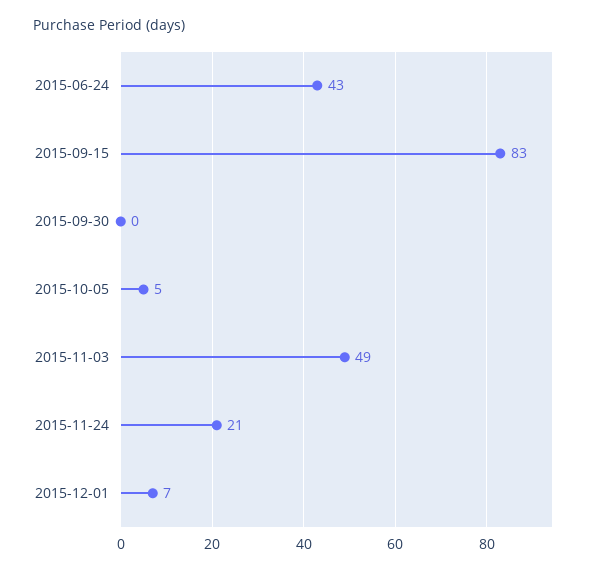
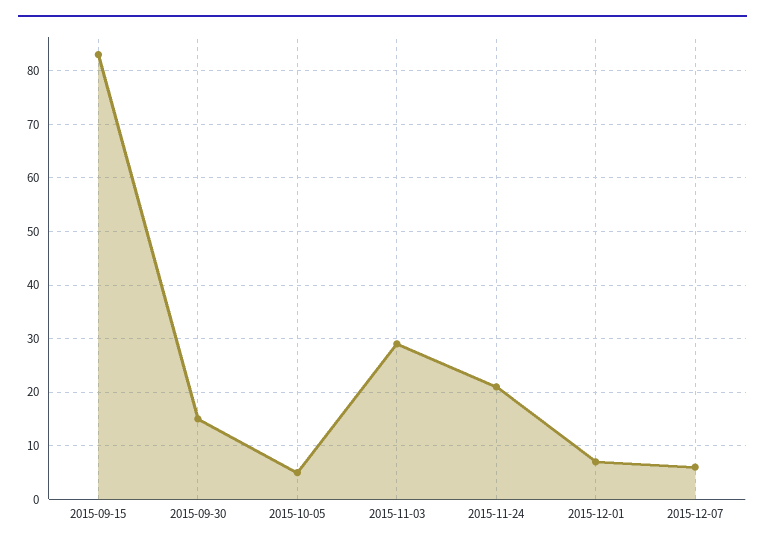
2015-06-24: 43 -> none
2015-09-30: 0 -> 15
2015-11-03: 49 -> 30
2015-12-07: none -> 5

